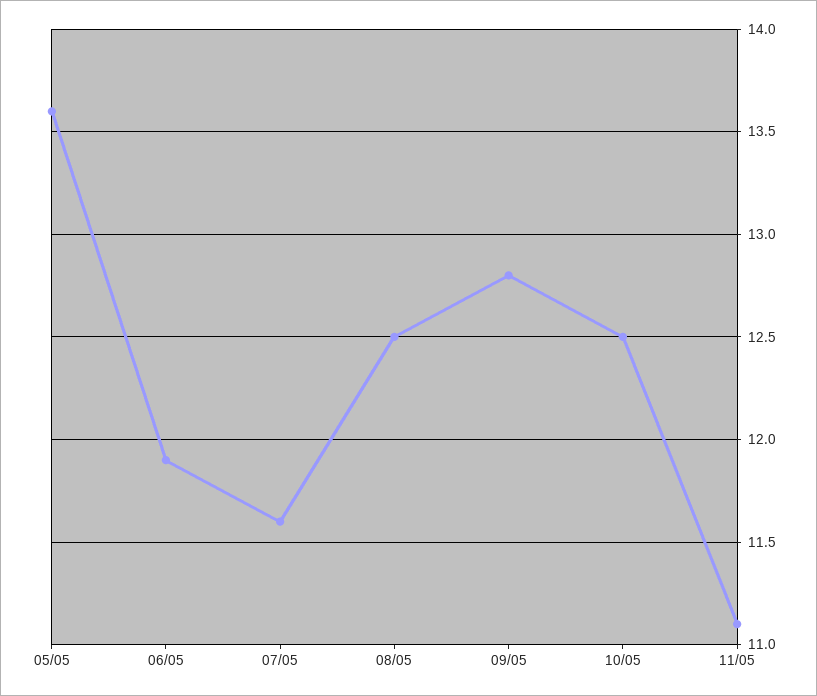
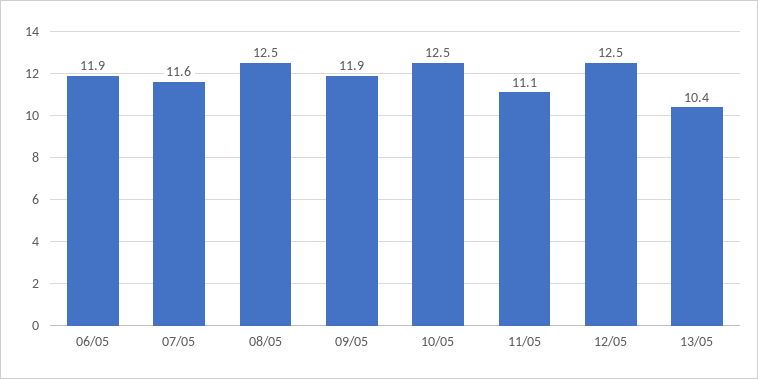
05/05: 13.6 -> none
09/05: 12.8 -> 11.9
12/05: none -> 12.5
13/05: none -> 10.4

